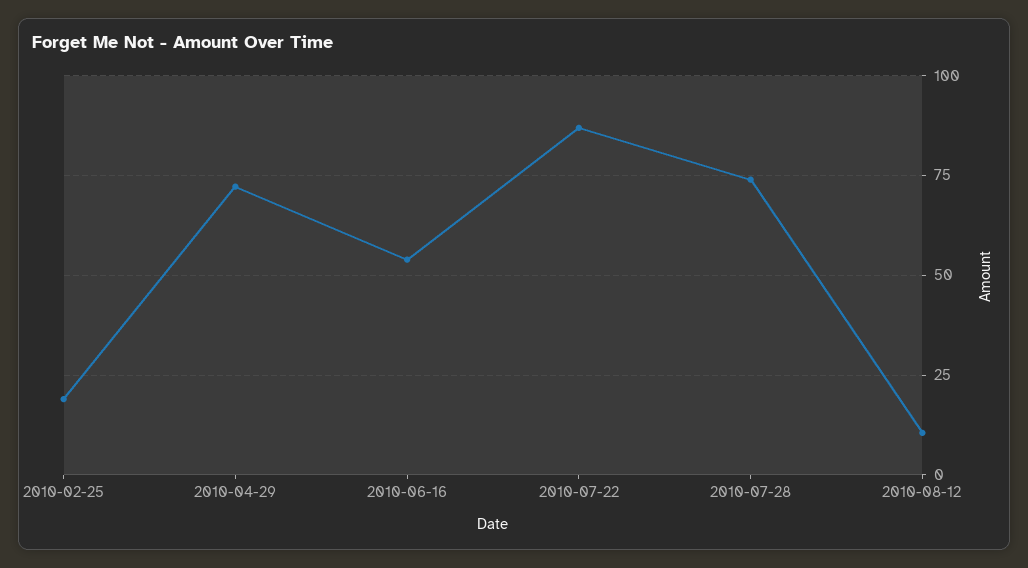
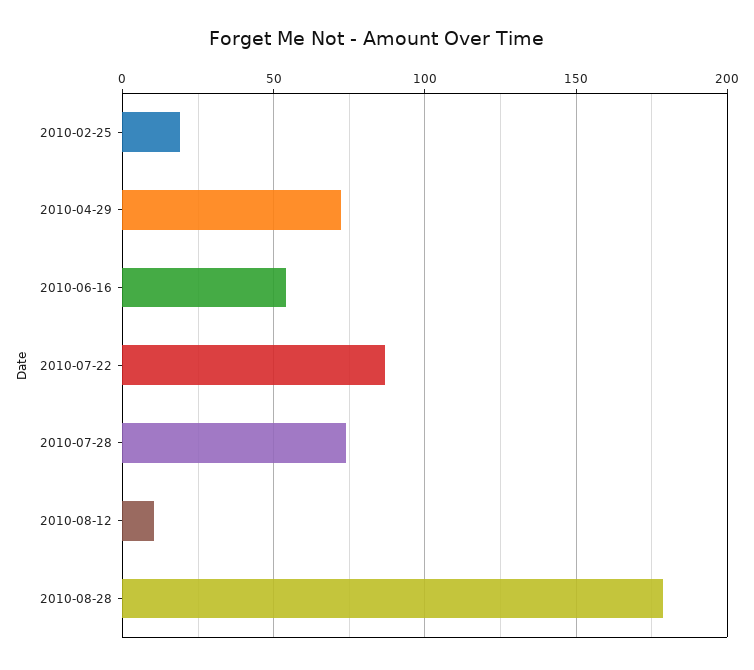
2010-08-28: none -> 180

